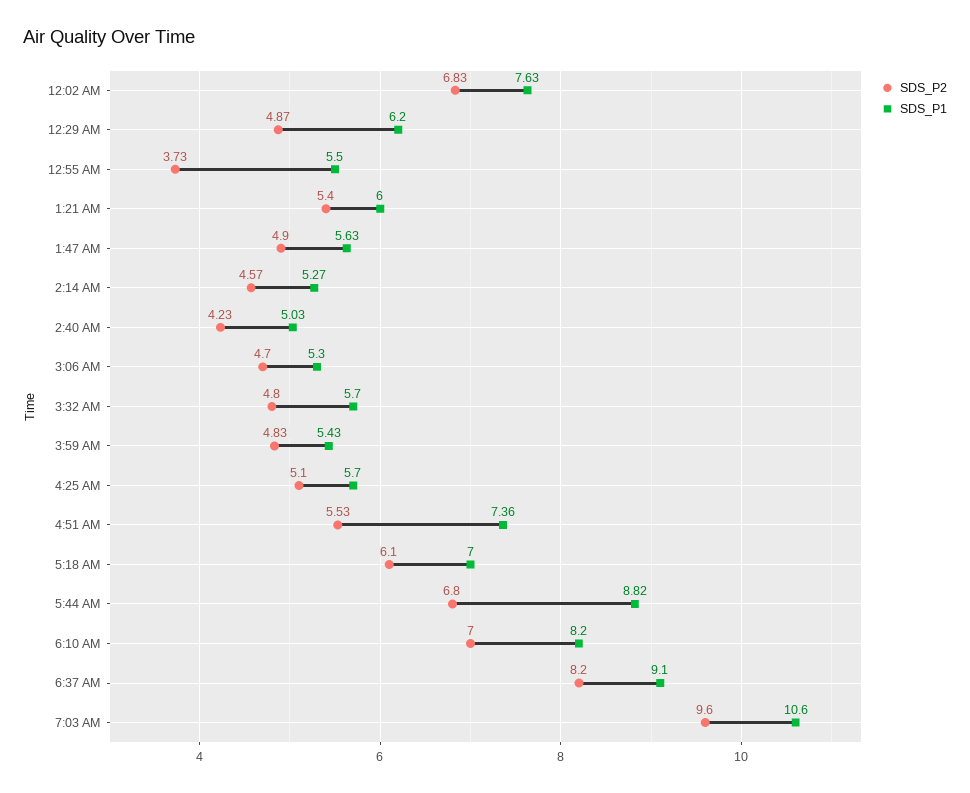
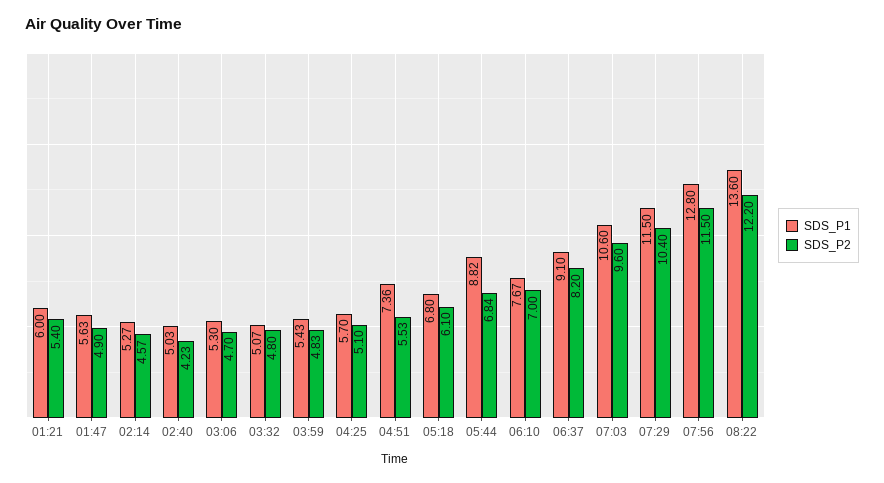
SDS_P2, 12:02 AM: 6.83 -> none
SDS_P1, 12:02 AM: 7.63 -> none
SDS_P2, 12:29 AM: 4.87 -> none
SDS_P1, 12:29 AM: 6.2 -> none
SDS_P2, 12:55 AM: 3.73 -> none
SDS_P1, 12:55 AM: 5.5 -> none
SDS_P1, 3:32 AM: 5.7 -> 5.07
SDS_P1, 5:18 AM: 7 -> 6.8
SDS_P2, 5:44 AM: 6.8 -> 6.84
SDS_P1, 6:10 AM: 8.2 -> 7.67
SDS_P1, 07:29: none -> 11.5
SDS_P2, 07:29: none -> 10.4
SDS_P1, 07:56: none -> 12.8
SDS_P2, 07:56: none -> 11.5
SDS_P1, 08:22: none -> 13.6
SDS_P2, 08:22: none -> 12.2

